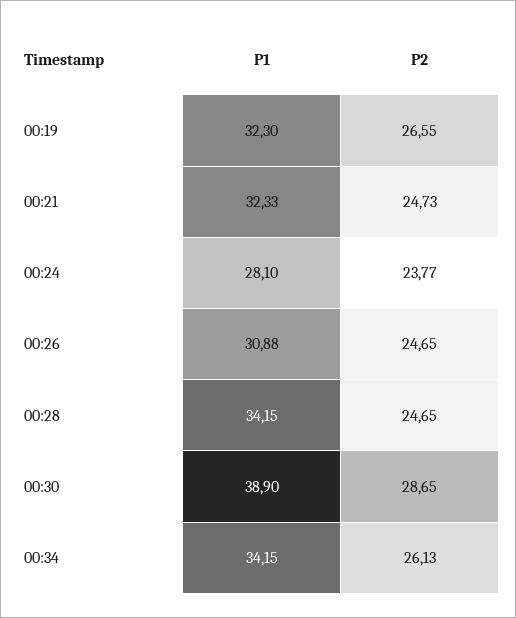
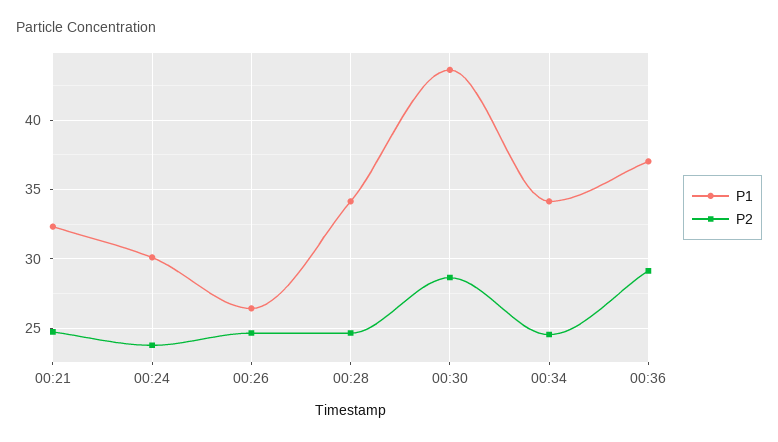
P1, 00:19: 32.3 -> none
P2, 00:19: 26.55 -> none
P1, 00:24: 28.1 -> 30
P1, 00:26: 30.88 -> 26.5
P1, 00:30: 38.9 -> 43.5
P2, 00:34: 26.13 -> 24.5
P1, 00:36: none -> 37
P2, 00:36: none -> 29

